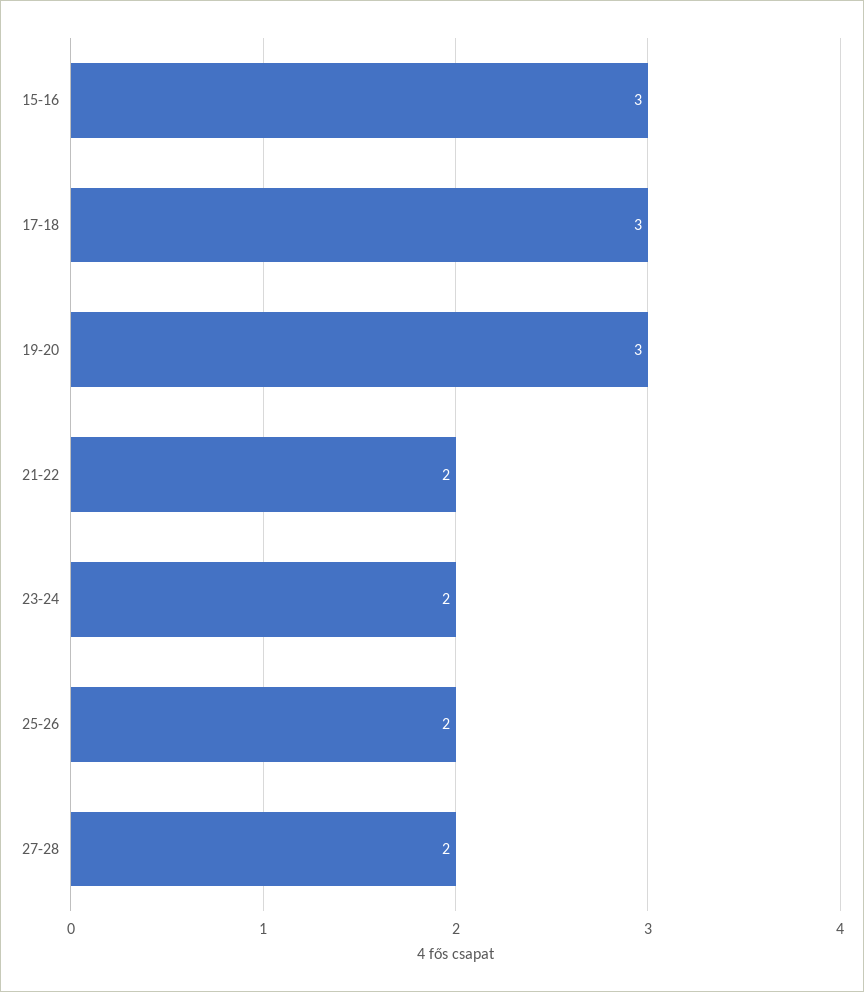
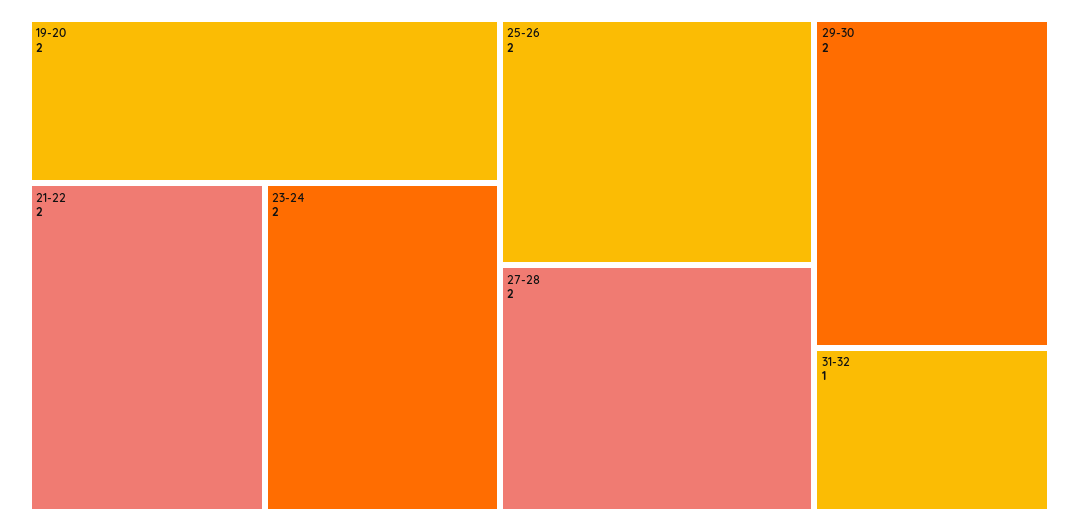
15-16: 3 -> none
17-18: 3 -> none
19-20: 3 -> 2
29-30: none -> 2
31-32: none -> 1

